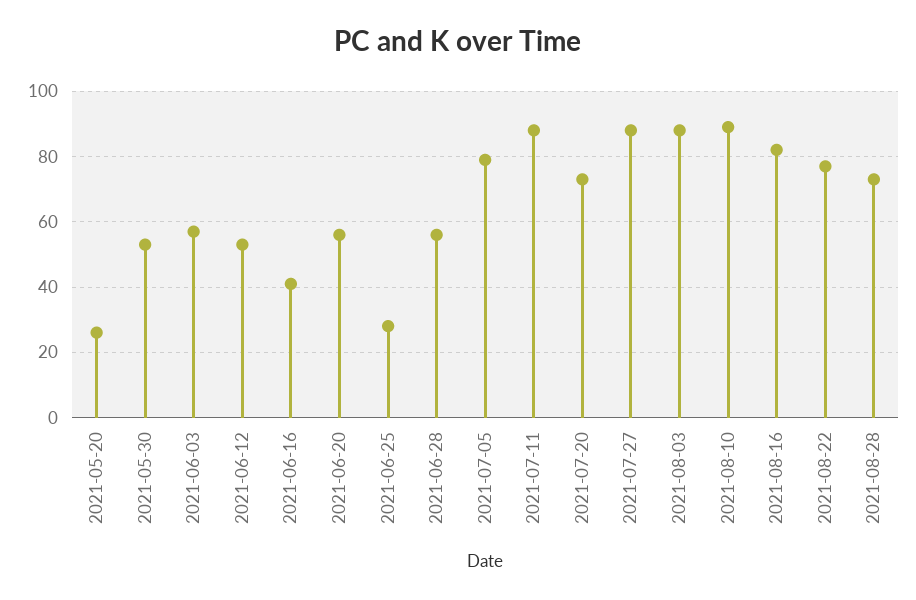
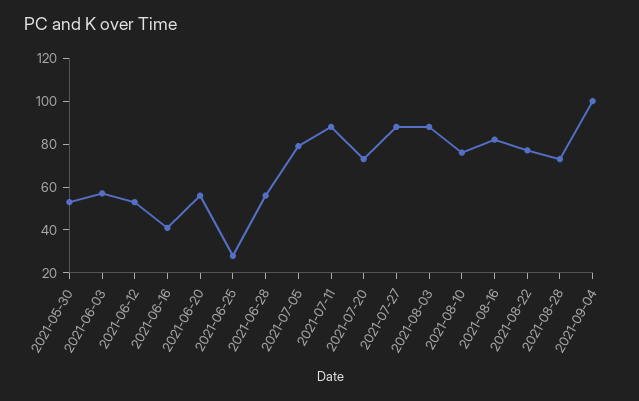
2021-05-20: 25 -> none
2021-08-10: 90 -> 75
2021-09-04: none -> 100

